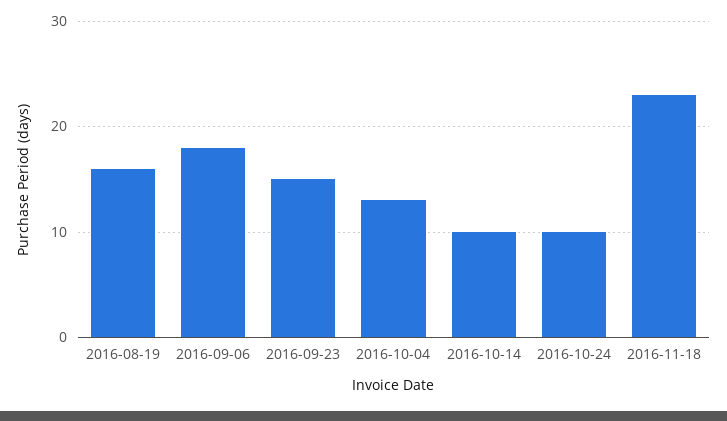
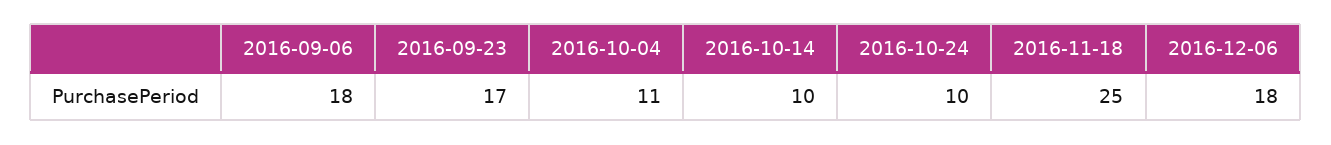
2016-08-19: 16 -> none
2016-09-23: 15 -> 17
2016-10-04: 13 -> 11
2016-11-18: 23 -> 25
2016-12-06: none -> 18

